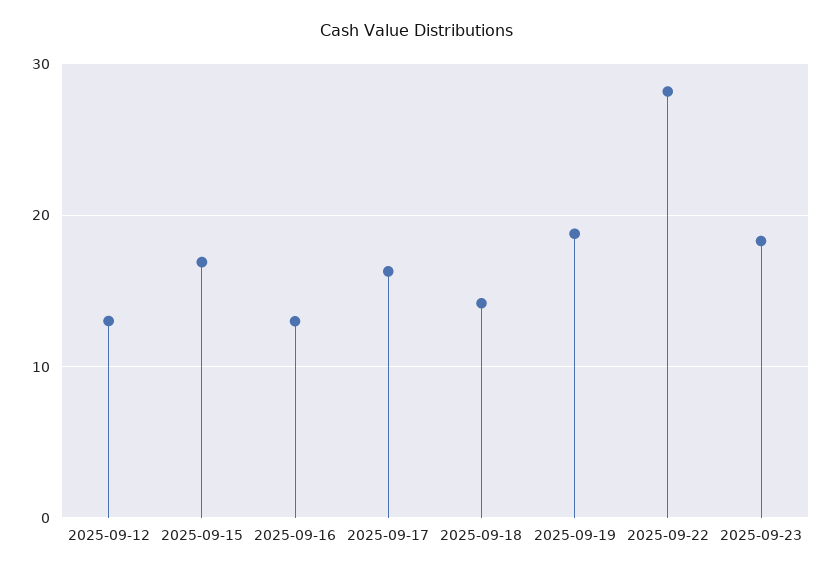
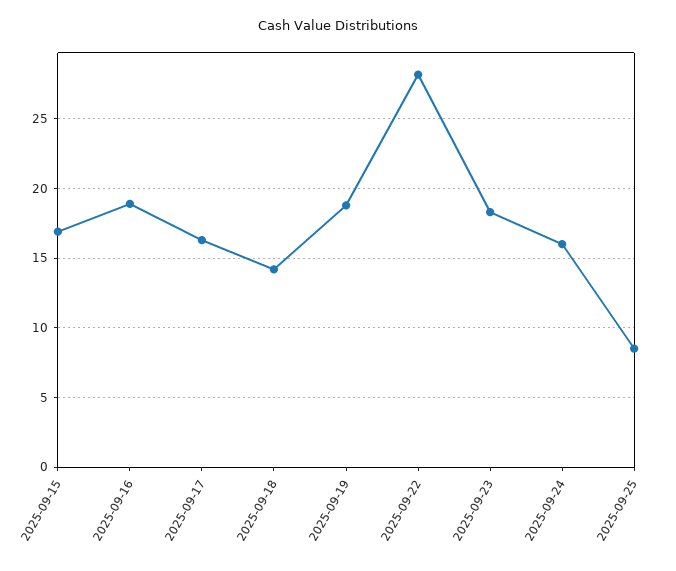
2025-09-12: 13 -> none
2025-09-16: 13 -> 19
2025-09-24: none -> 16
2025-09-25: none -> 8.5

